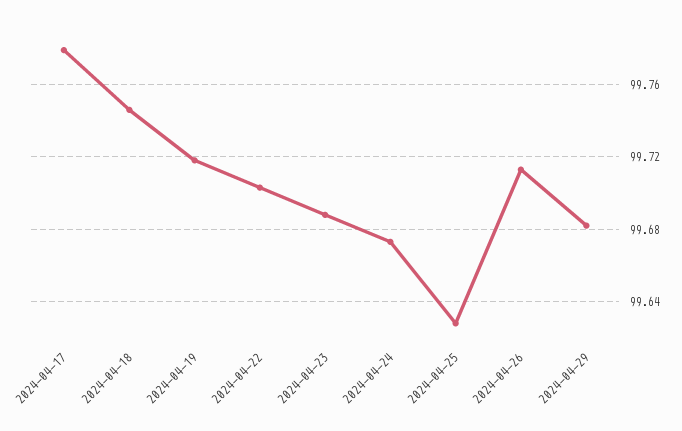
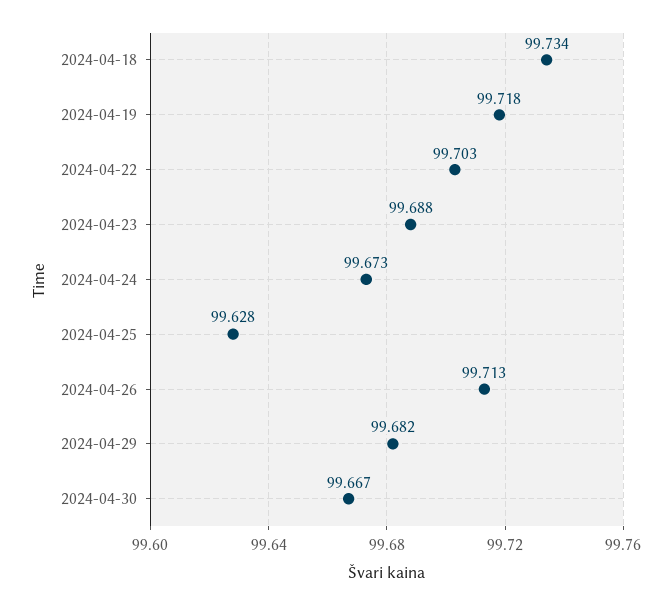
2024-04-17: 99.78 -> none
2024-04-18: 99.745 -> 99.734
2024-04-30: none -> 99.667

